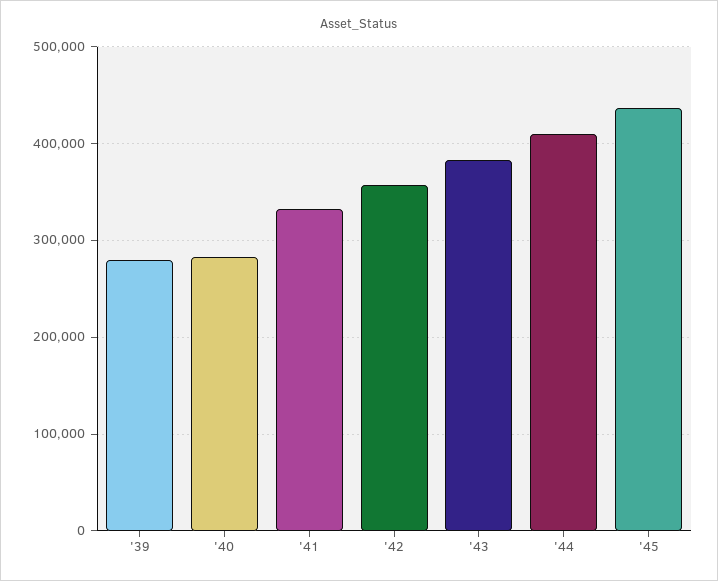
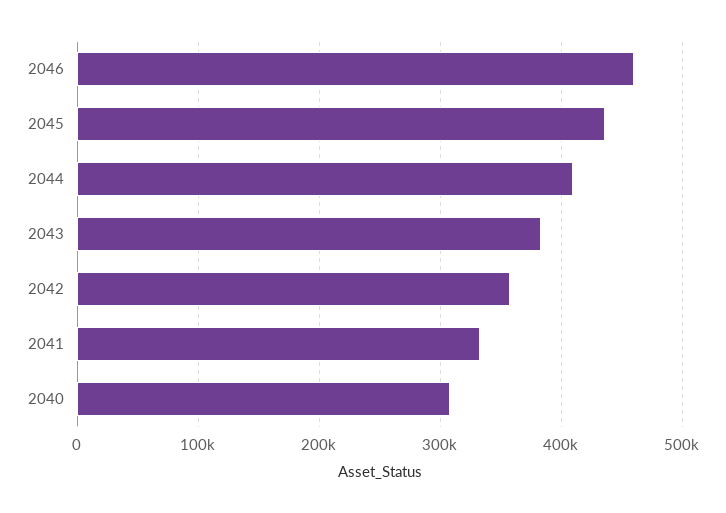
'39: 280000 -> none
'40: 280000 -> 310000
2046: none -> 460000

